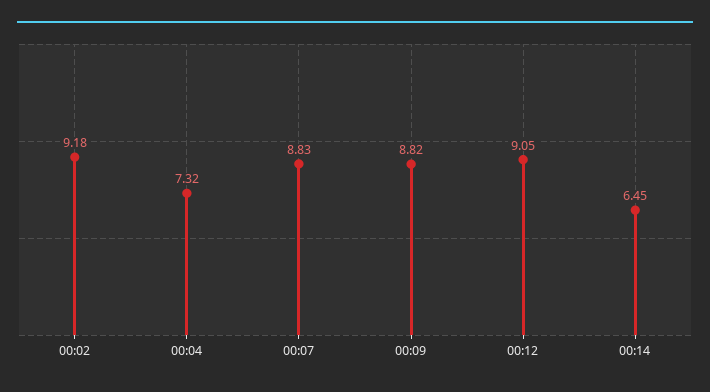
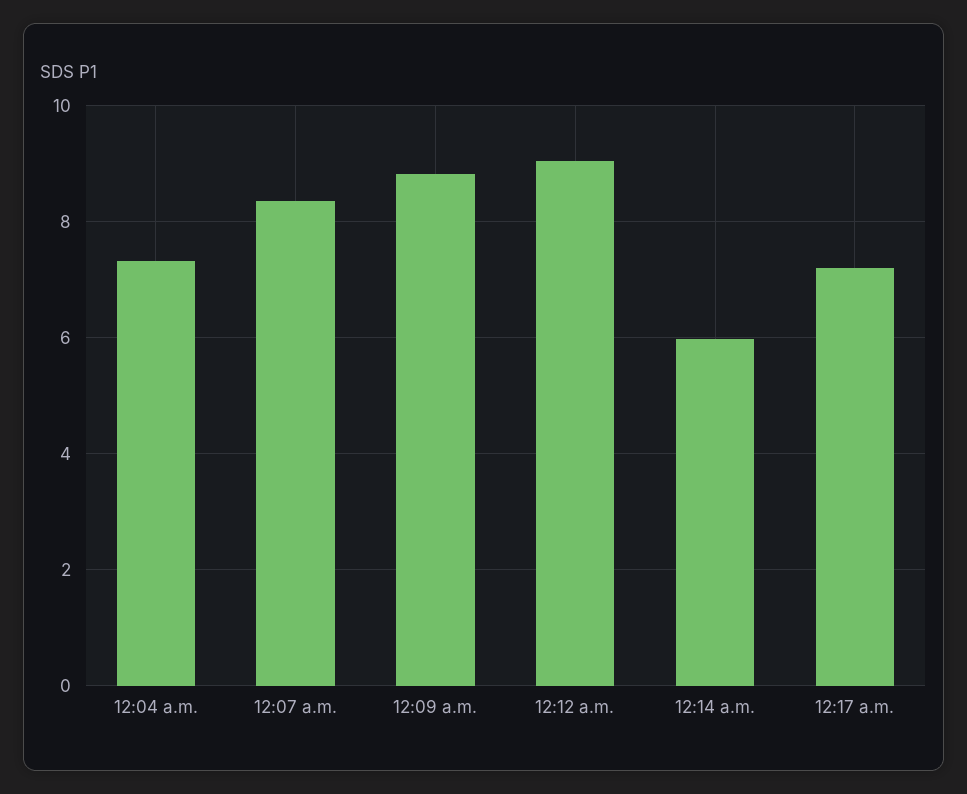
00:02: 9.18 -> none
00:07: 8.83 -> 8.4
00:14: 6.45 -> 6
12:17 a.m.: none -> 7.2

